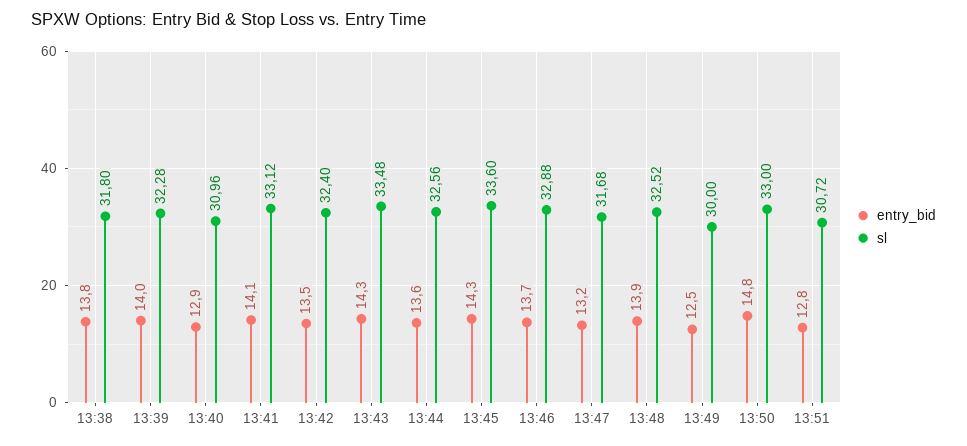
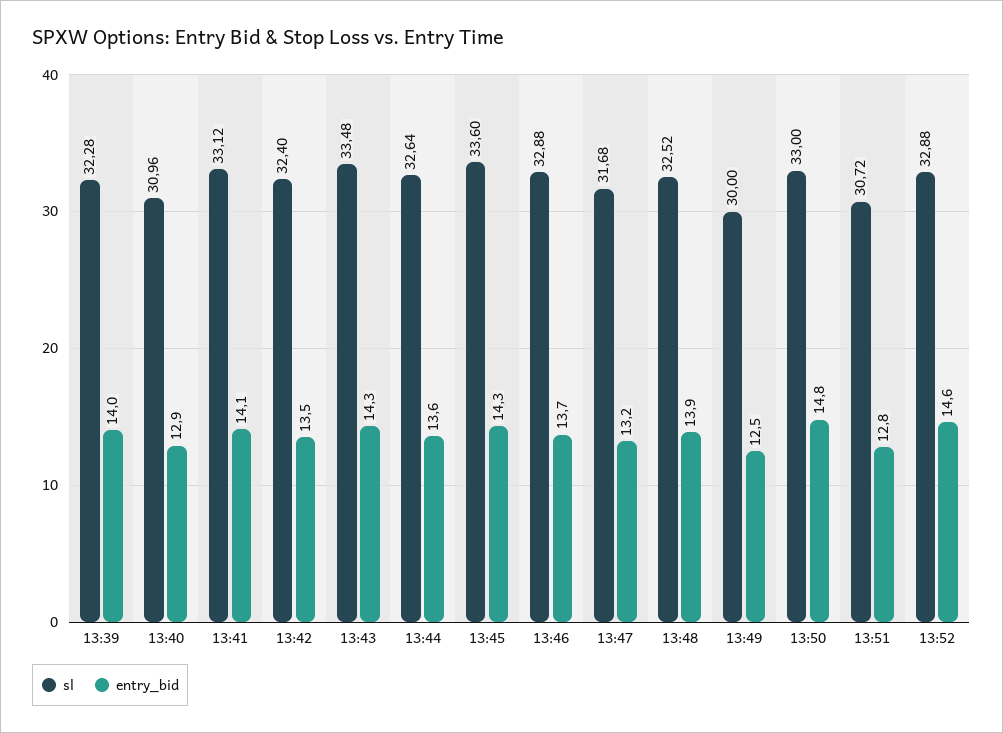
entry_bid, 13:38: 13.8 -> none
sl, 13:38: 31.8 -> none
sl, 13:44: 32.56 -> 32.64
sl, 13:52: none -> 32.88
entry_bid, 13:52: none -> 14.6

